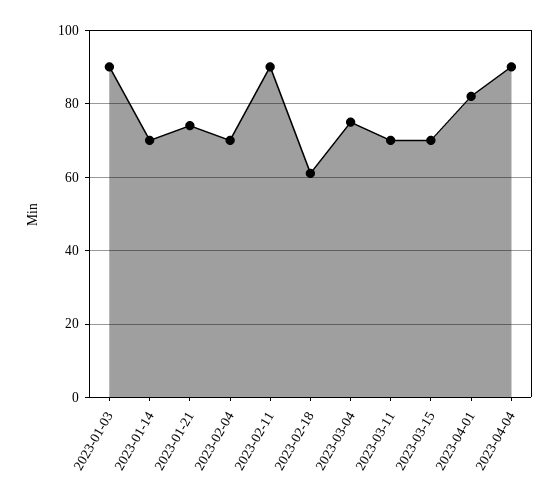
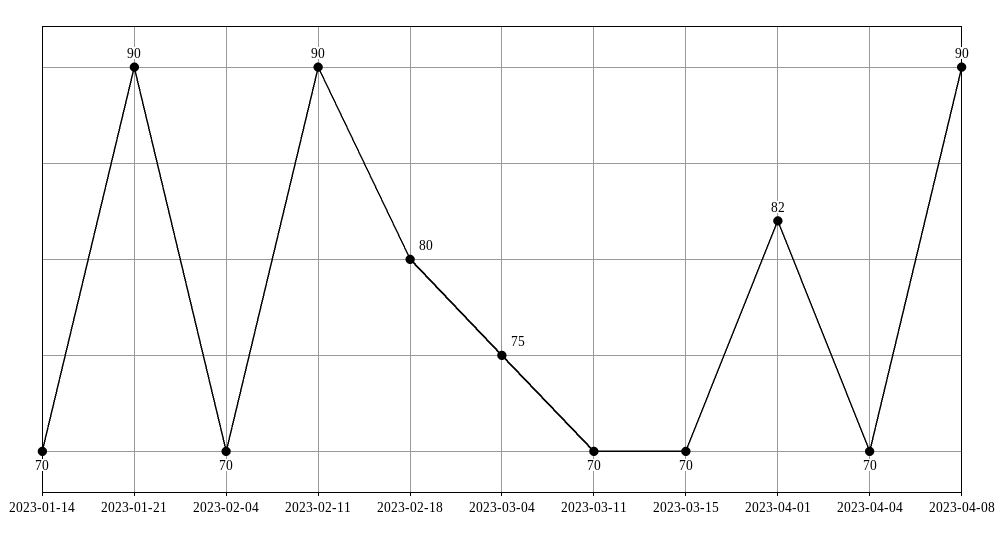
2023-01-03: 90 -> none
2023-01-21: 75 -> 90
2023-02-18: 60 -> 80
2023-04-04: 90 -> 70
2023-04-08: none -> 90

